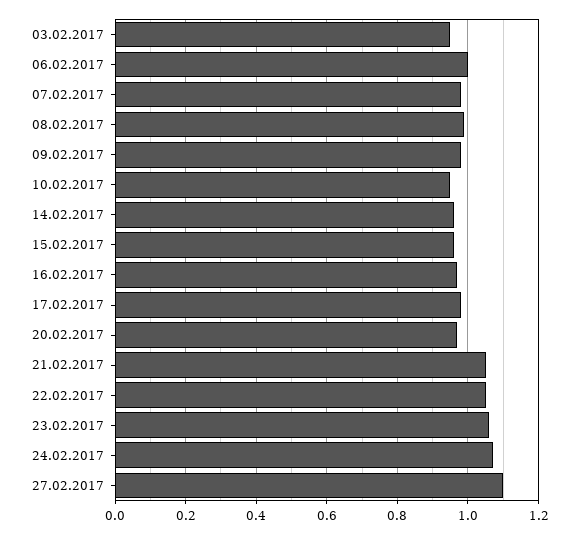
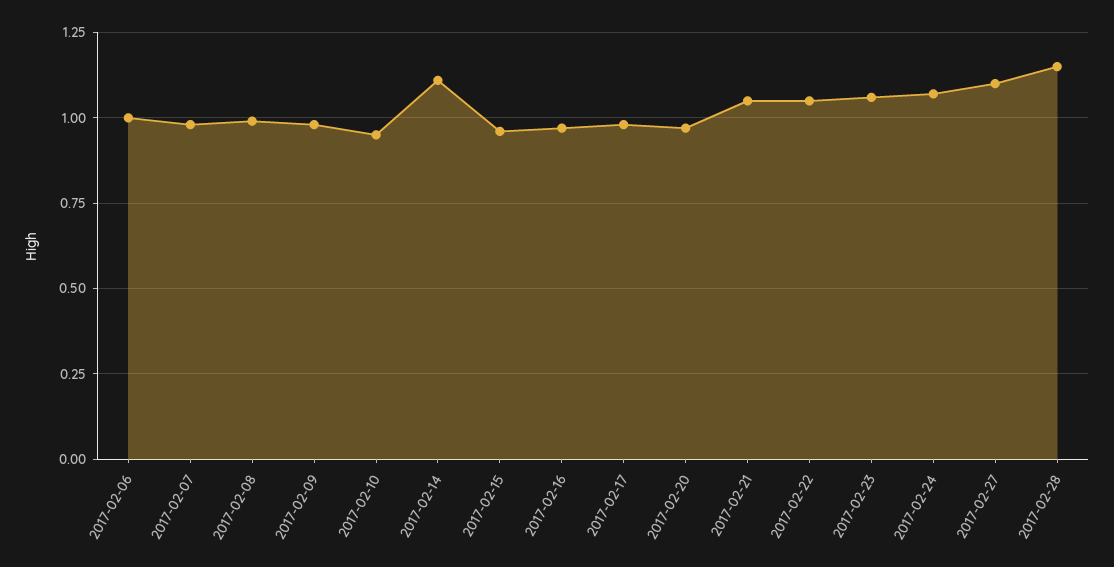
03.02.2017: 0.95 -> none
14.02.2017: 0.95 -> 1.1
2017-02-28: none -> 1.15

